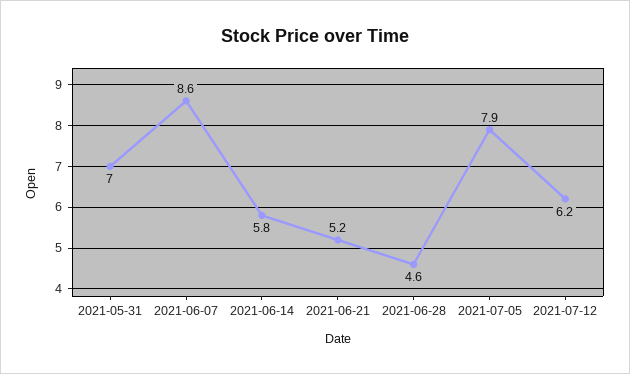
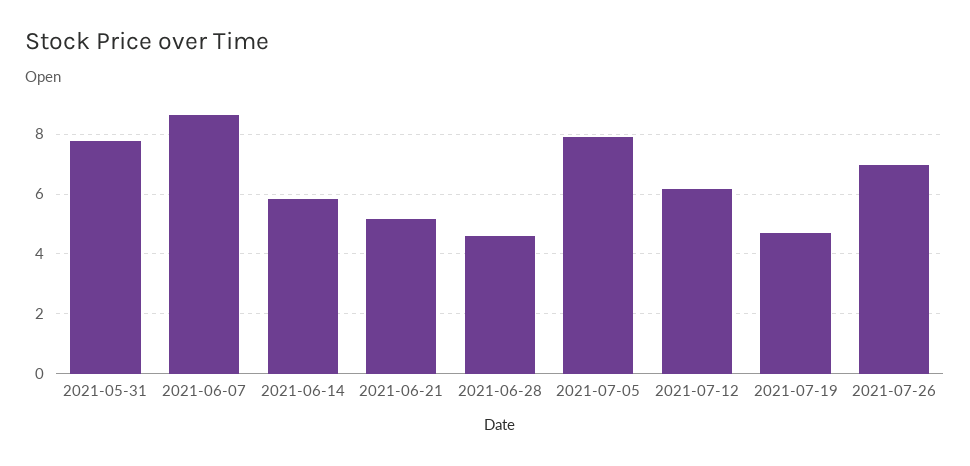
2021-05-31: 7 -> 7.75
2021-07-19: none -> 4.75
2021-07-26: none -> 7

